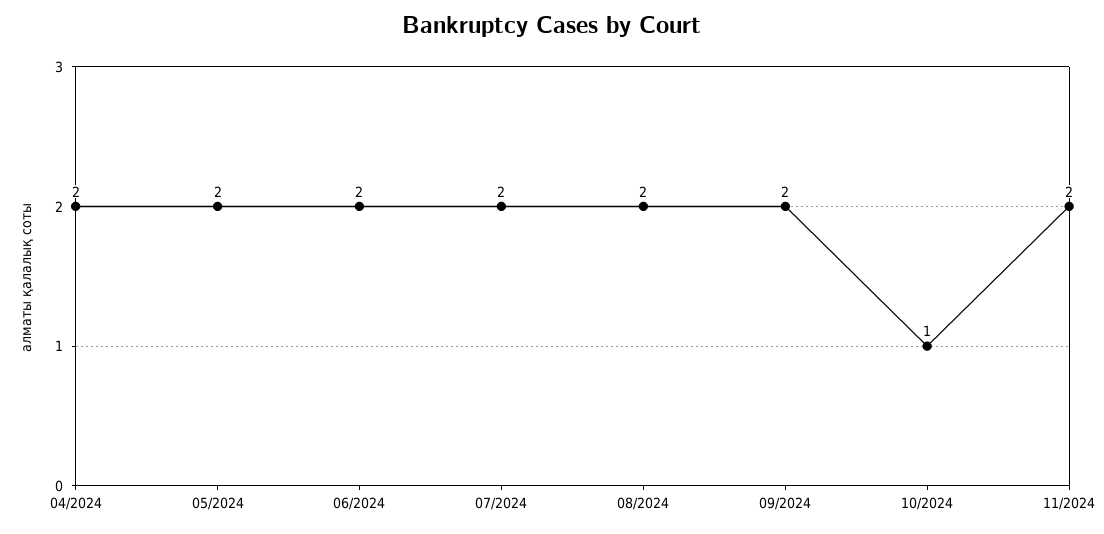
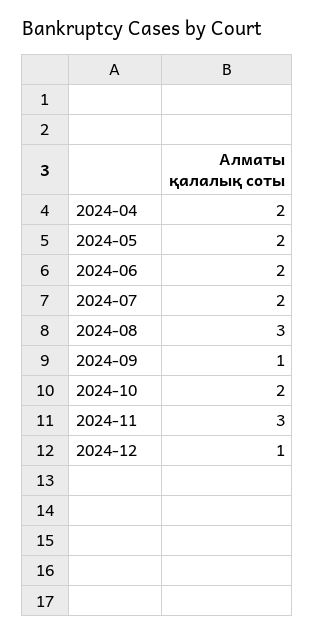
08/2024: 2 -> 3
09/2024: 2 -> 1
10/2024: 1 -> 2
11/2024: 2 -> 3
2024-12: none -> 1

